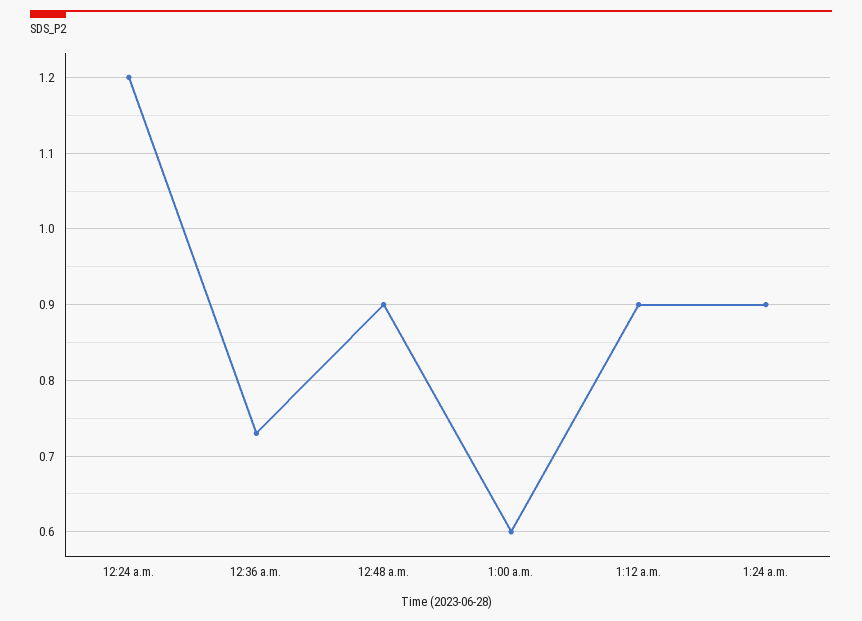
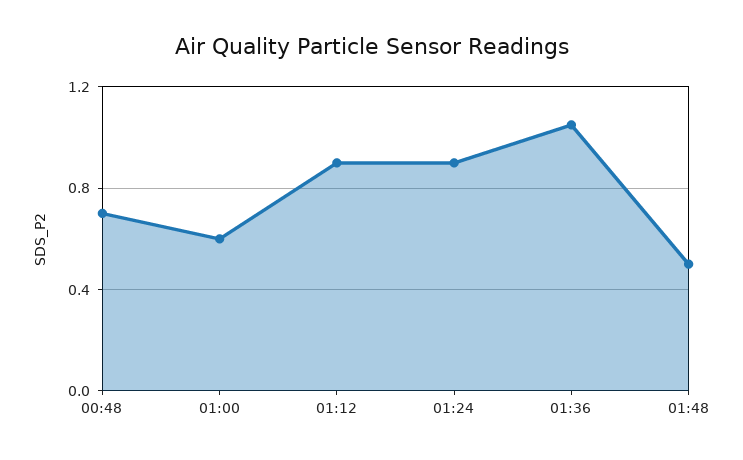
12:24 a.m.: 1.2 -> none
12:36 a.m.: 0.73 -> none
12:48 a.m.: 0.9 -> 0.7
01:36: none -> 1.05
01:48: none -> 0.5

